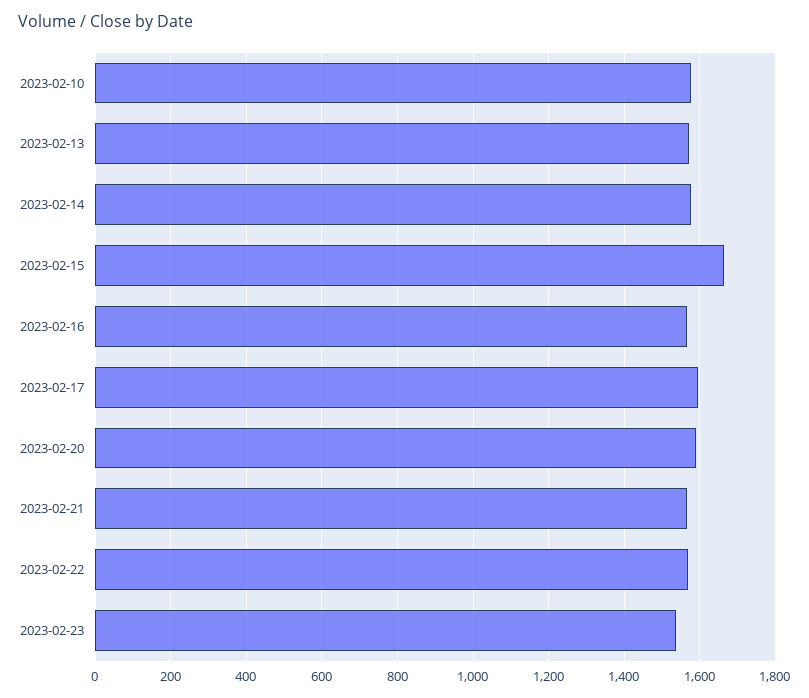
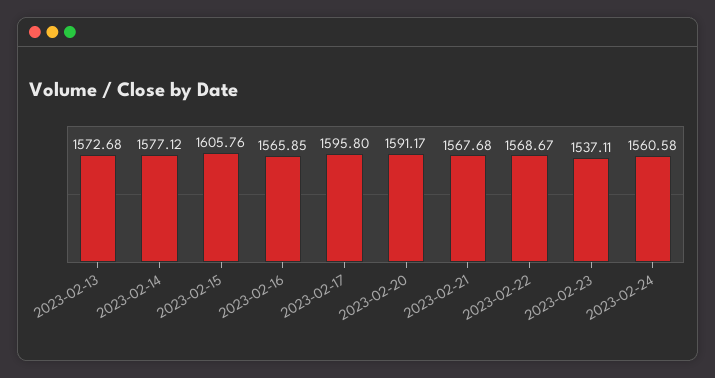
2023-02-10: 1580 -> none
2023-02-15: 1660 -> 1605.76
2023-02-24: none -> 1560.58

